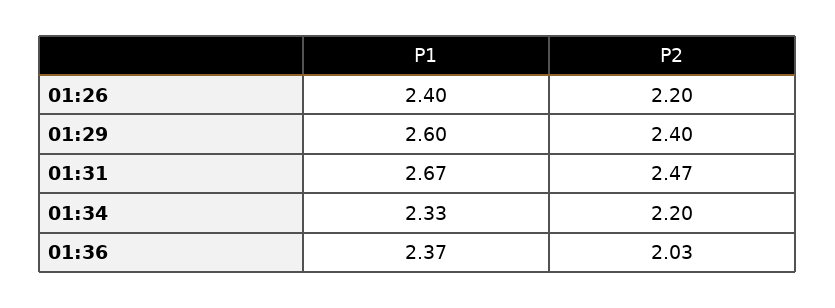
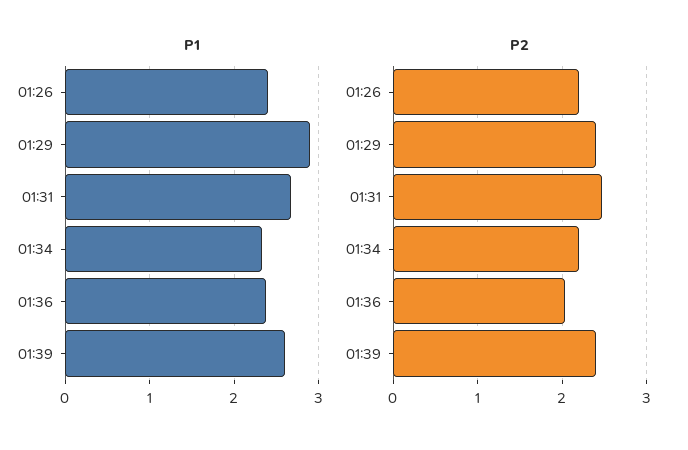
P1, 01:29: 2.6 -> 2.9
P1, 01:39: none -> 2.6
P2, 01:39: none -> 2.4

